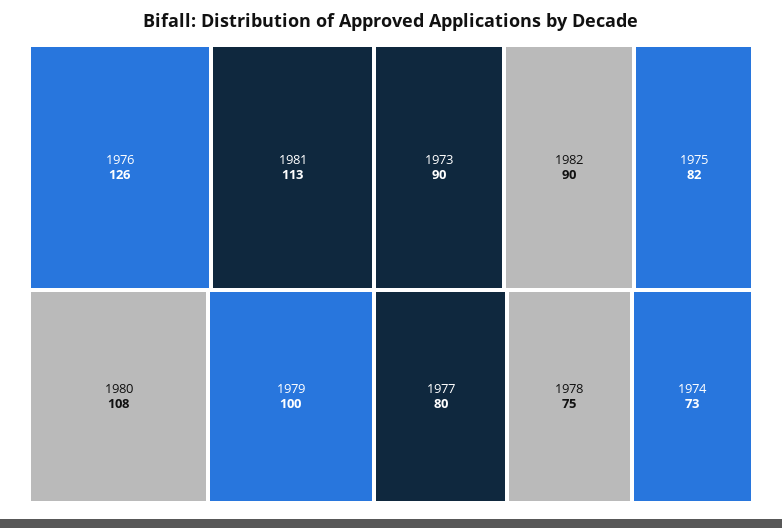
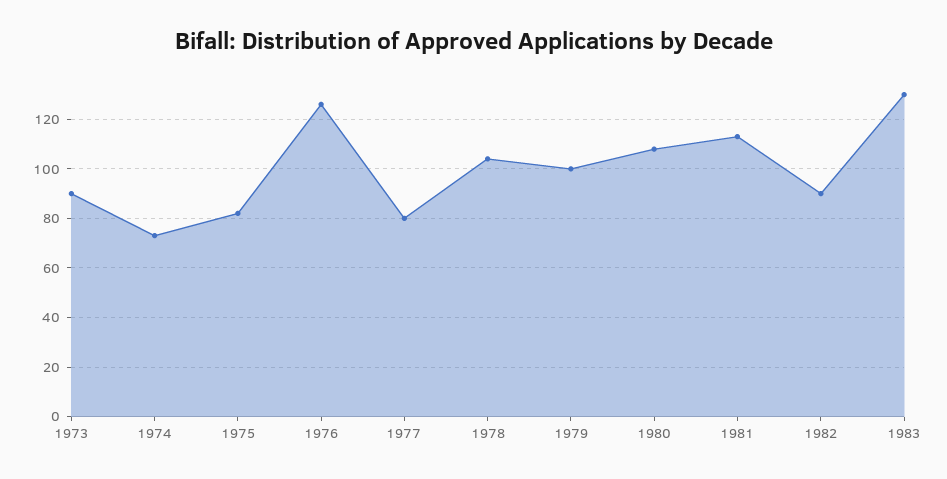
1978: 75 -> 105
1983: none -> 130

